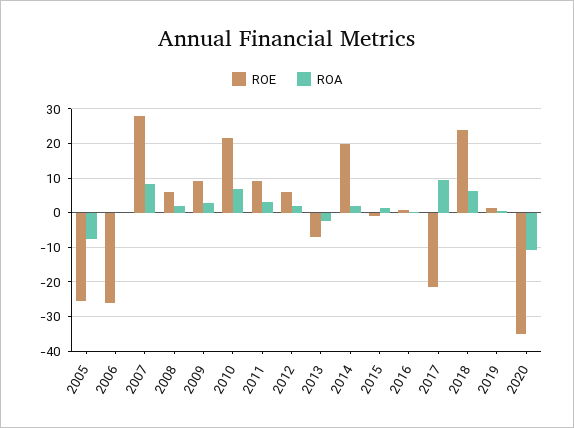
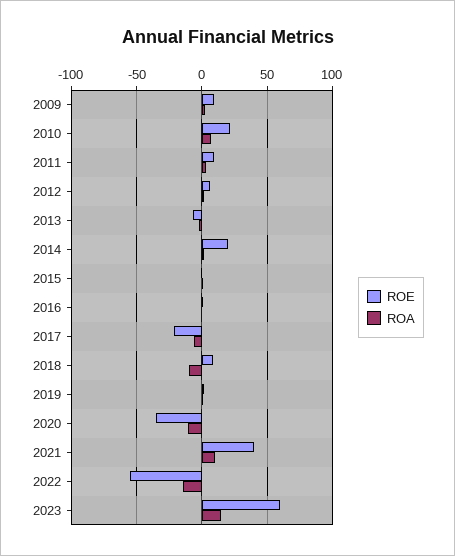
ROE, 2005: -26 -> none
ROA, 2005: -8 -> none
ROE, 2006: -26 -> none
ROA, 2006: 0 -> none
ROE, 2007: 28 -> none
ROA, 2007: 8 -> none
ROE, 2008: 6 -> none
ROA, 2008: 2 -> none
ROA, 2017: 10 -> -5
ROE, 2018: 24 -> 10
ROA, 2018: 6 -> -10
ROE, 2021: none -> 40
ROA, 2021: none -> 10
ROE, 2022: none -> -55
ROA, 2022: none -> -15
ROE, 2023: none -> 60
ROA, 2023: none -> 15

